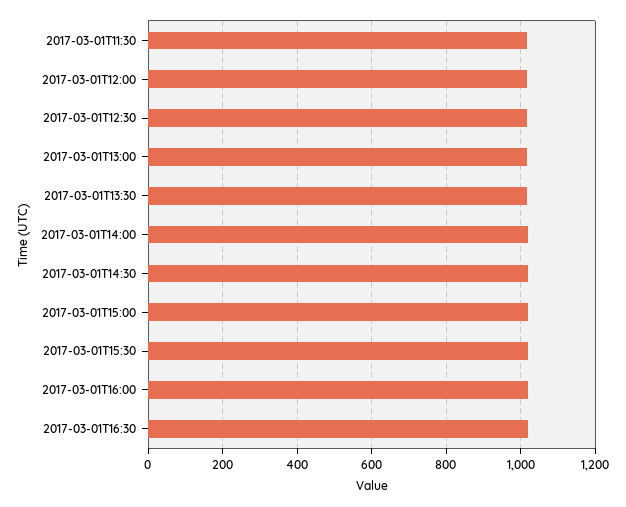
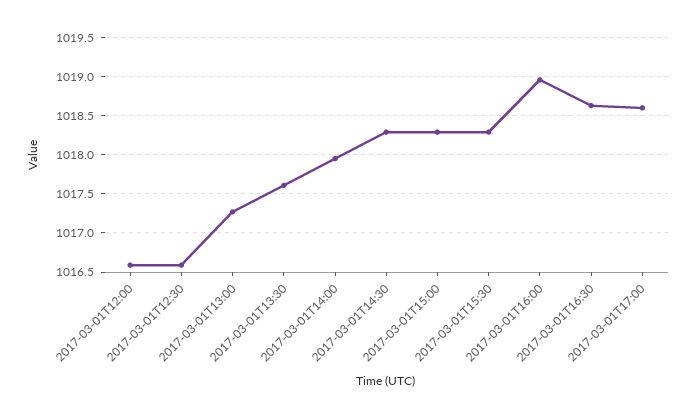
2017-03-01T11:30: 1020 -> none
2017-03-01T17:00: none -> 1018.6

